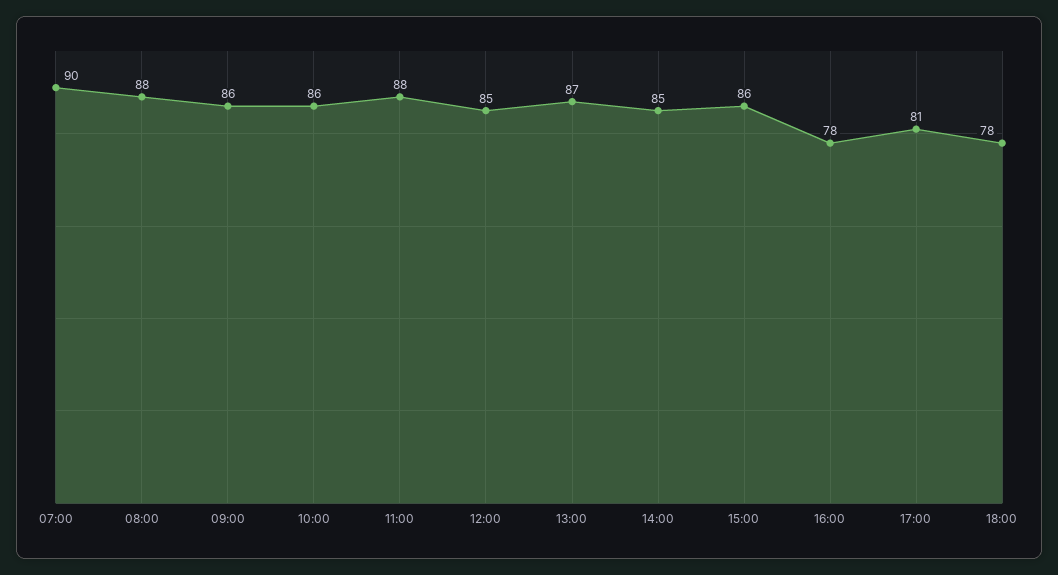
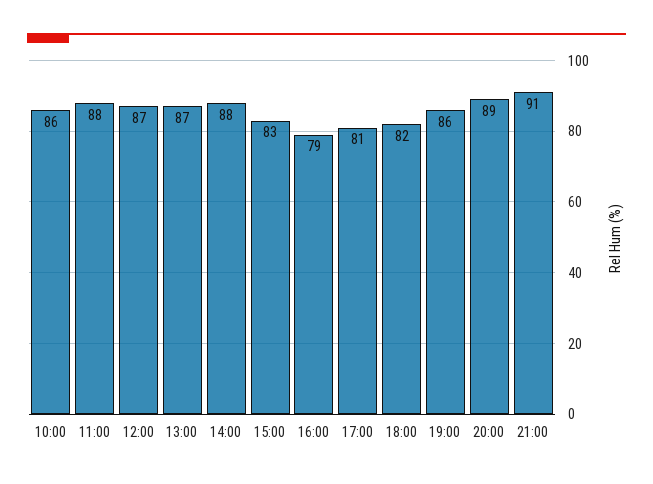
07:00: 90 -> none
08:00: 88 -> none
09:00: 86 -> none
12:00: 85 -> 87
14:00: 85 -> 88
15:00: 86 -> 83
16:00: 78 -> 79
18:00: 78 -> 82
19:00: none -> 86
20:00: none -> 89
21:00: none -> 91

